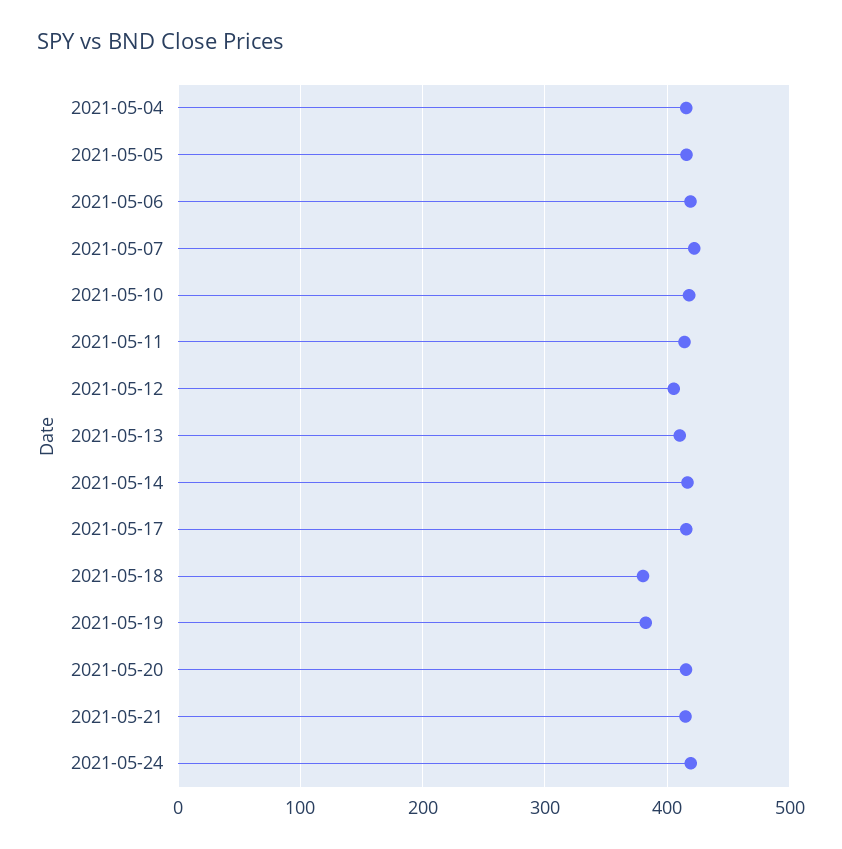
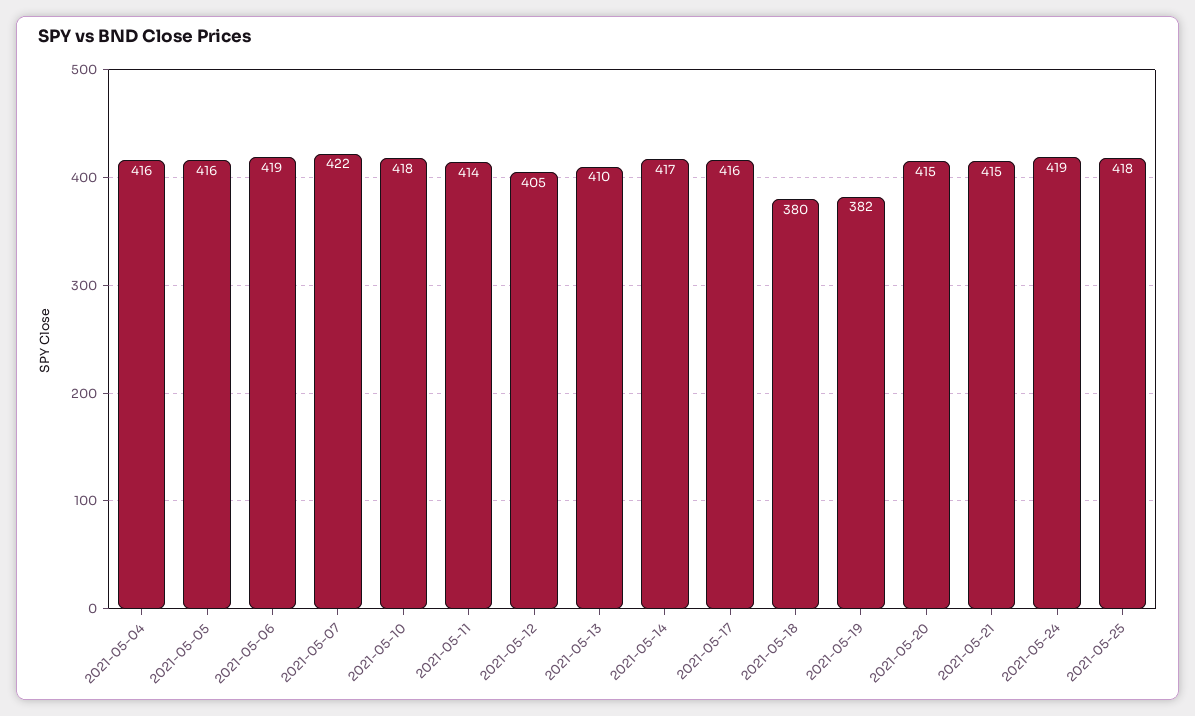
2021-05-25: none -> 418

